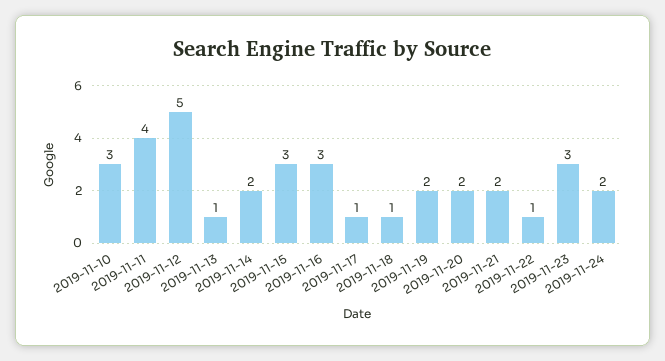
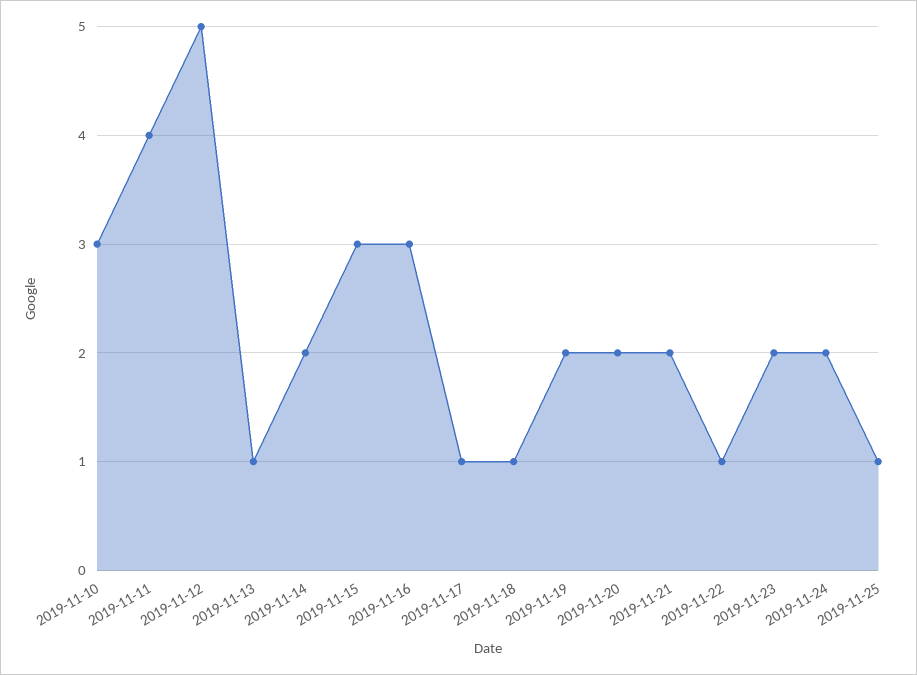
2019-11-23: 3 -> 2
2019-11-25: none -> 1

